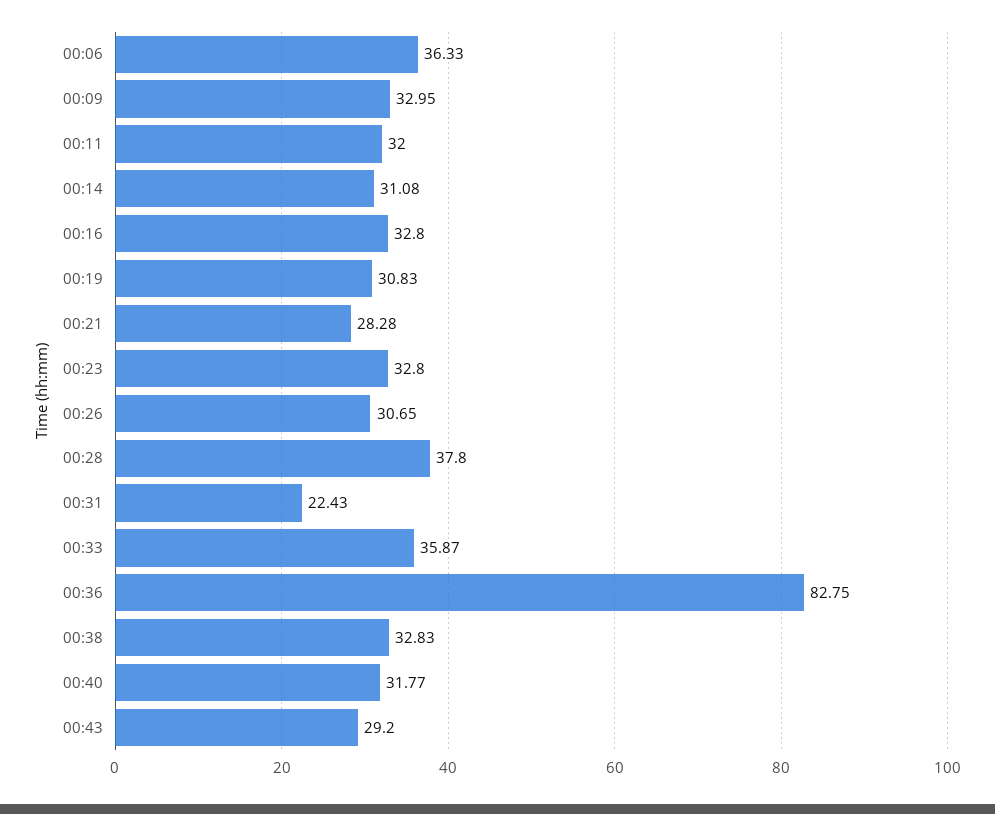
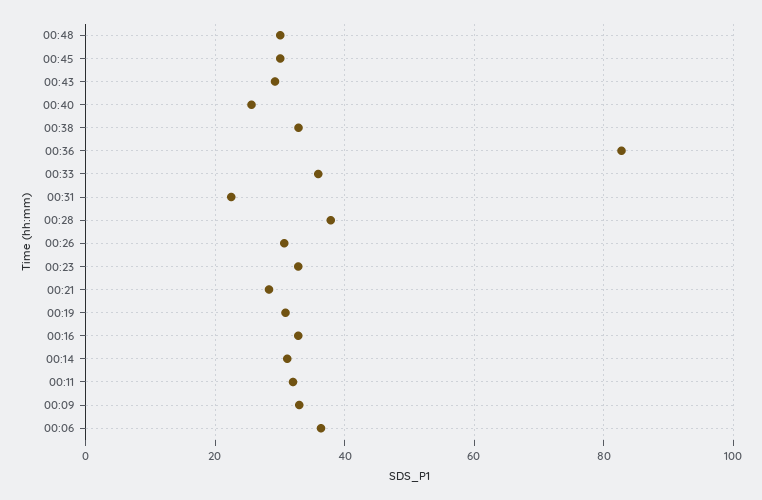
00:40: 31.77 -> 26
00:48: none -> 30
00:45: none -> 30

